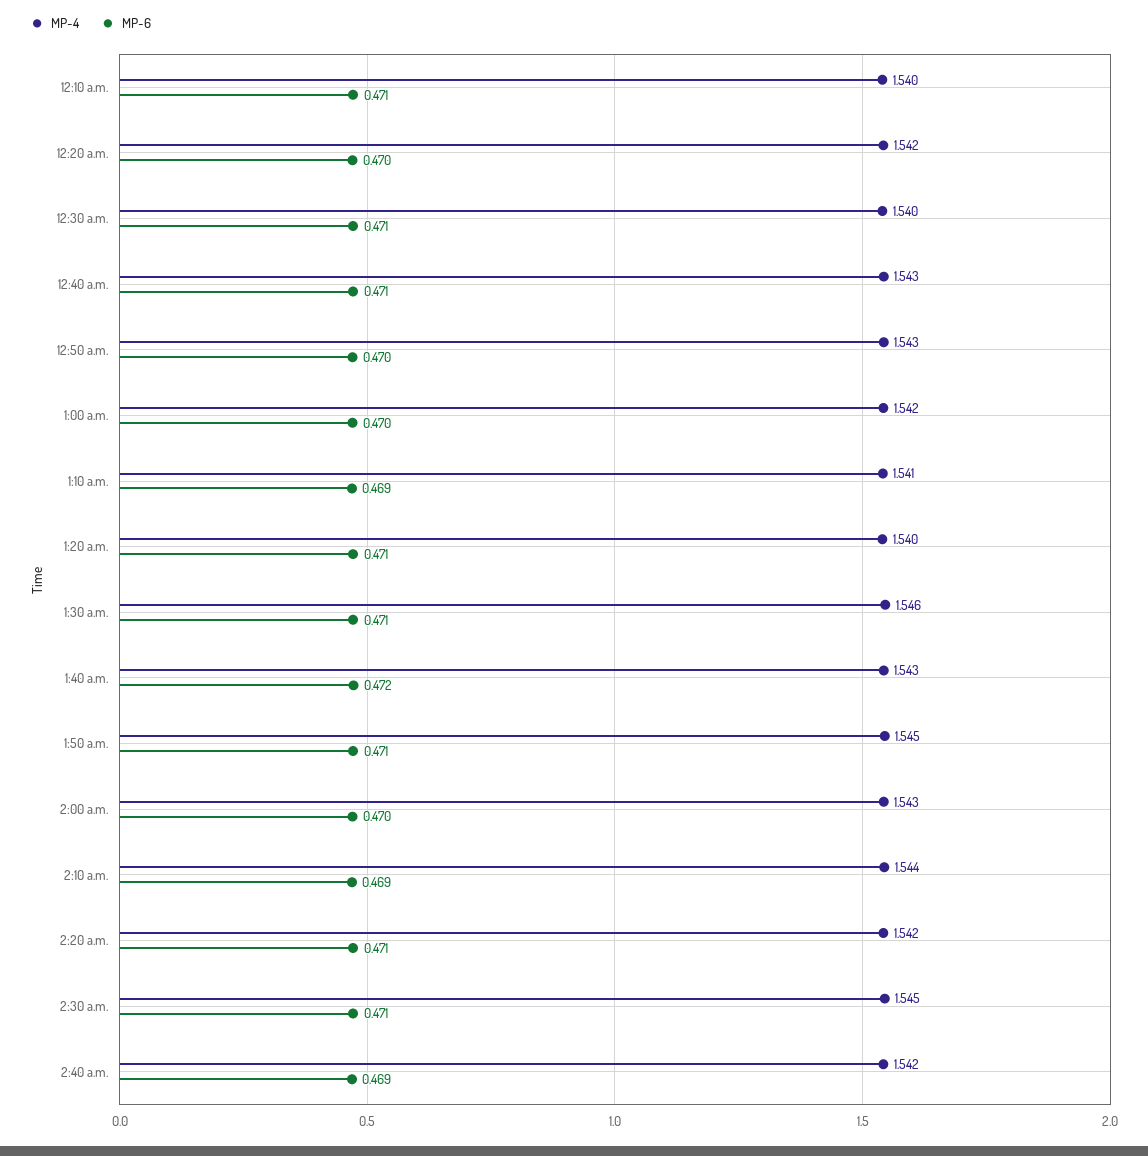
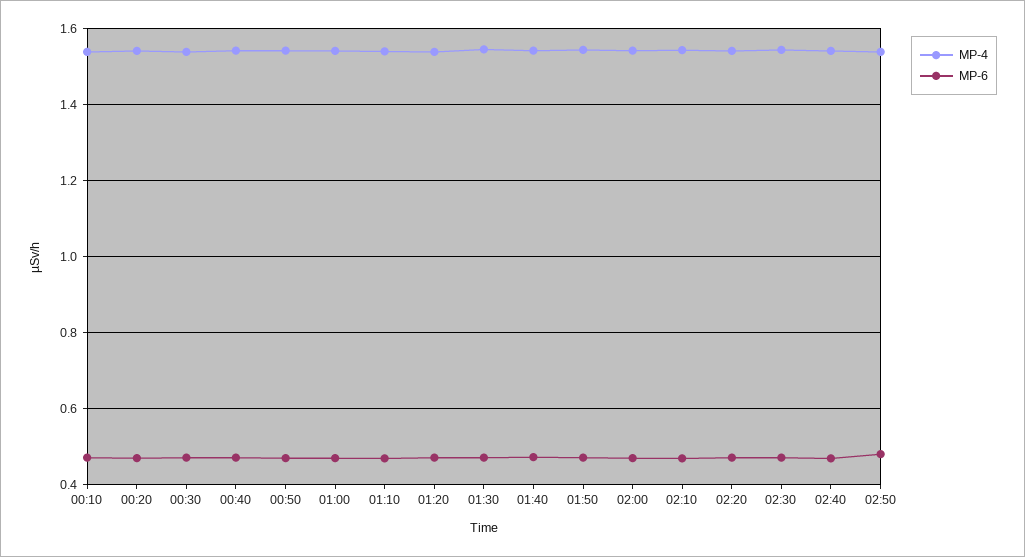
MP-4, 02:50: none -> 1.54
MP-6, 02:50: none -> 0.48

